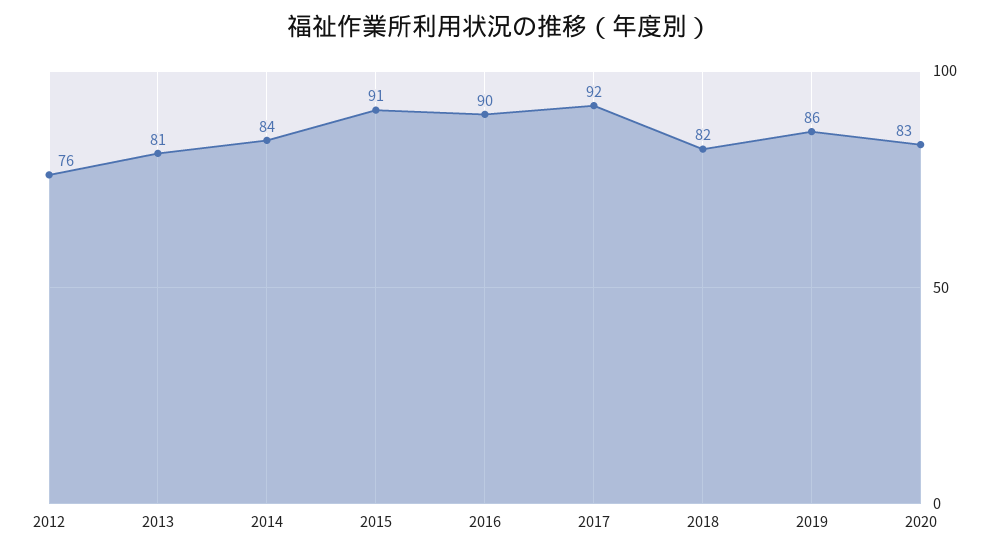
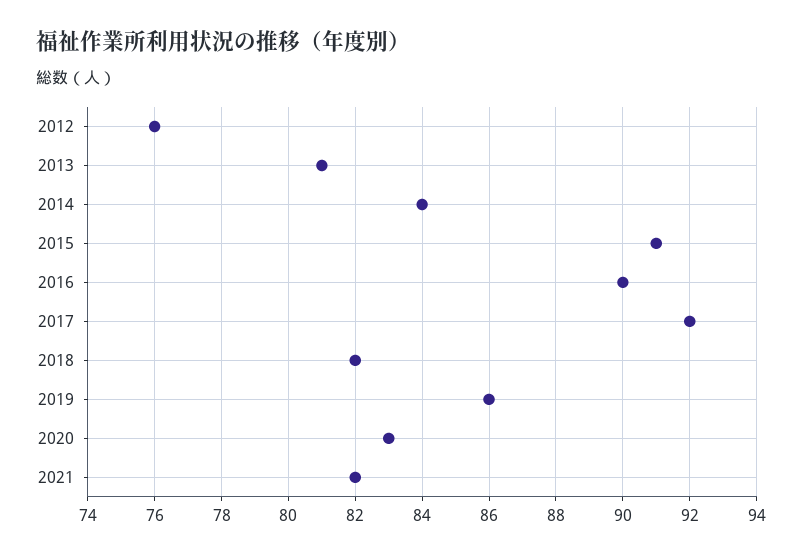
2021: none -> 82

